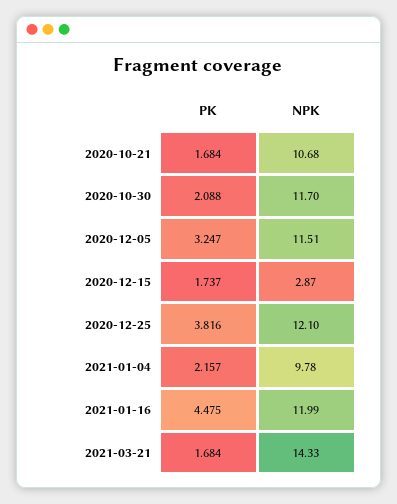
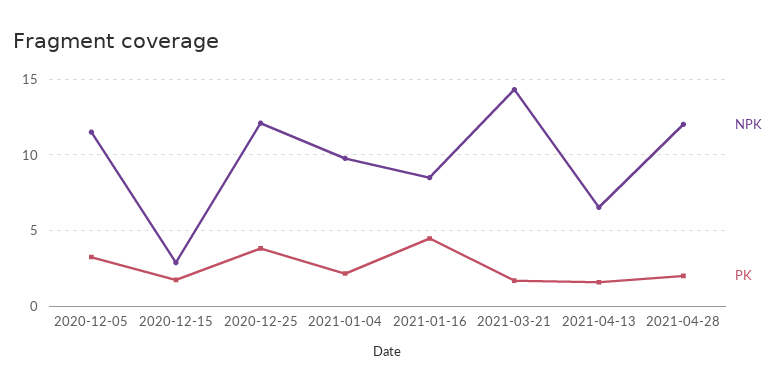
PK, 2020-10-21: 1.684 -> none
NPK, 2020-10-21: 10.68 -> none
PK, 2020-10-30: 2.088 -> none
NPK, 2020-10-30: 11.7 -> none
NPK, 2021-01-16: 11.99 -> 8.5
NPK, 2021-04-13: none -> 6.5
PK, 2021-04-13: none -> 1.5
NPK, 2021-04-28: none -> 12
PK, 2021-04-28: none -> 2

